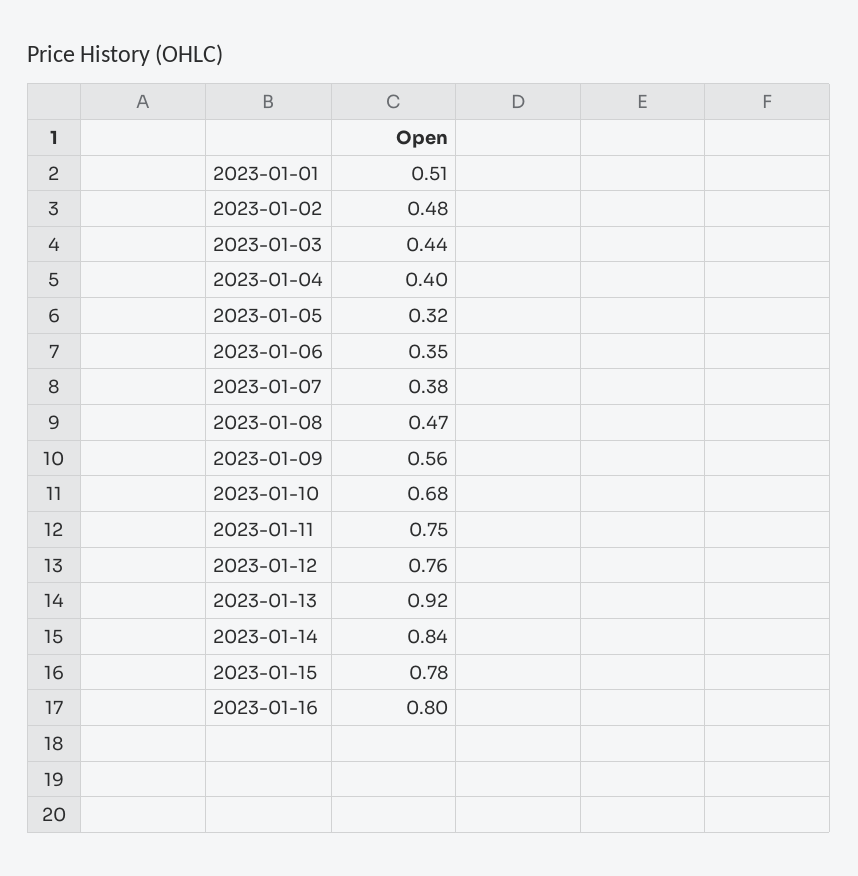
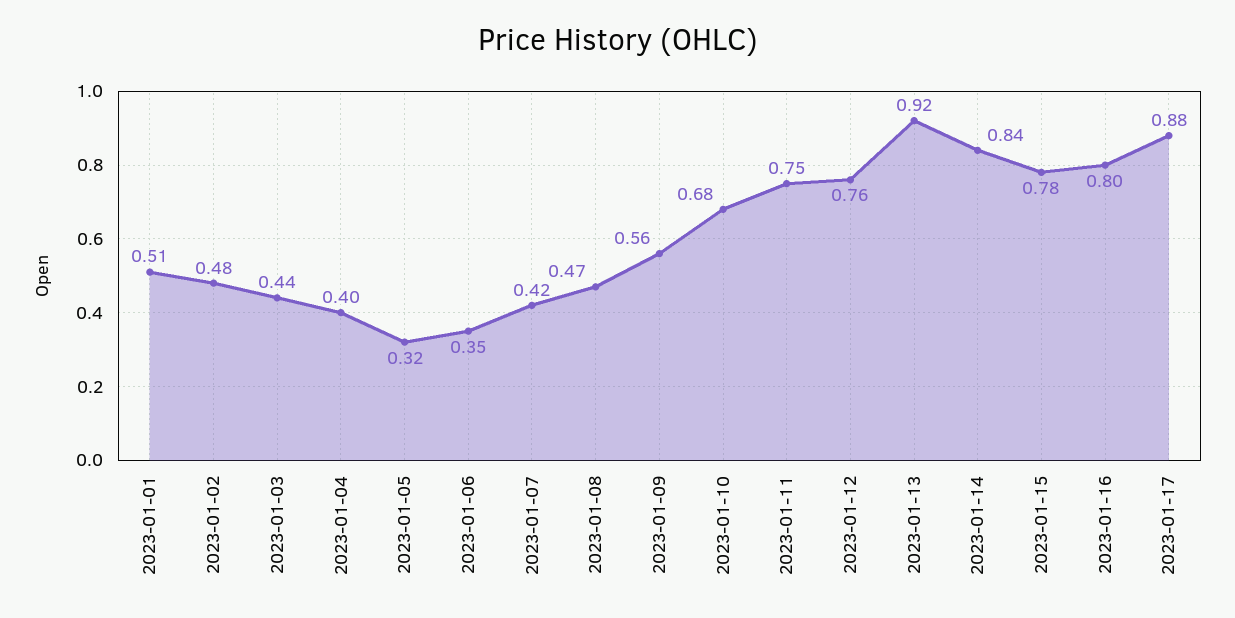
2023-01-07: 0.38 -> 0.42
2023-01-17: none -> 0.88

